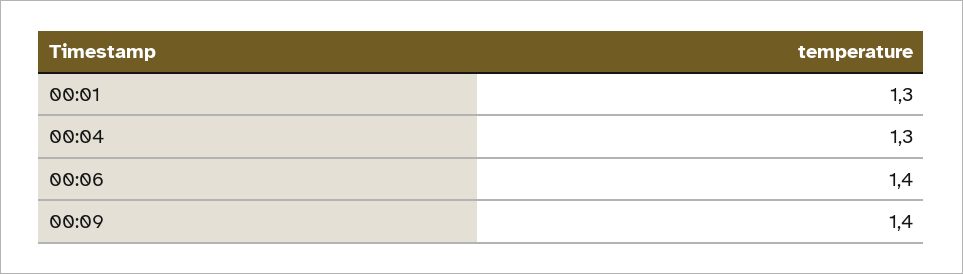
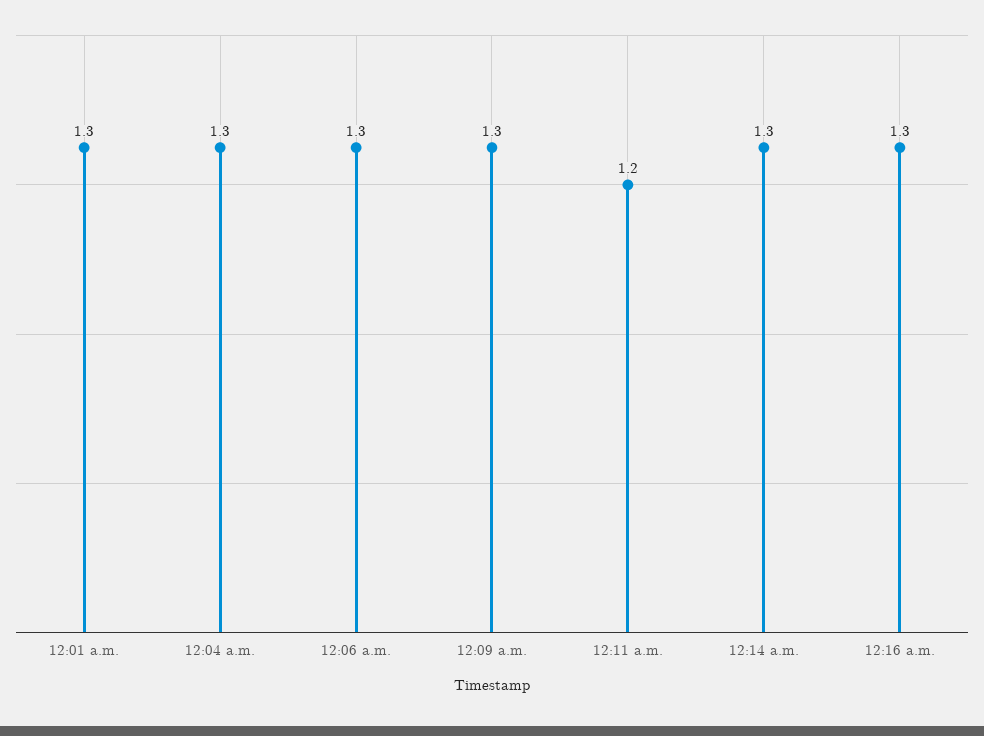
00:06: 1.4 -> 1.3
00:09: 1.4 -> 1.3
12:11 a.m.: none -> 1.2
12:14 a.m.: none -> 1.3
12:16 a.m.: none -> 1.3

